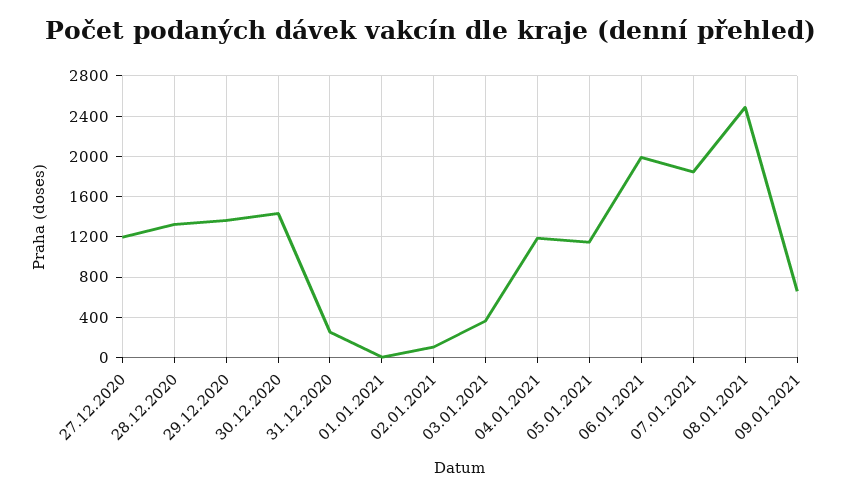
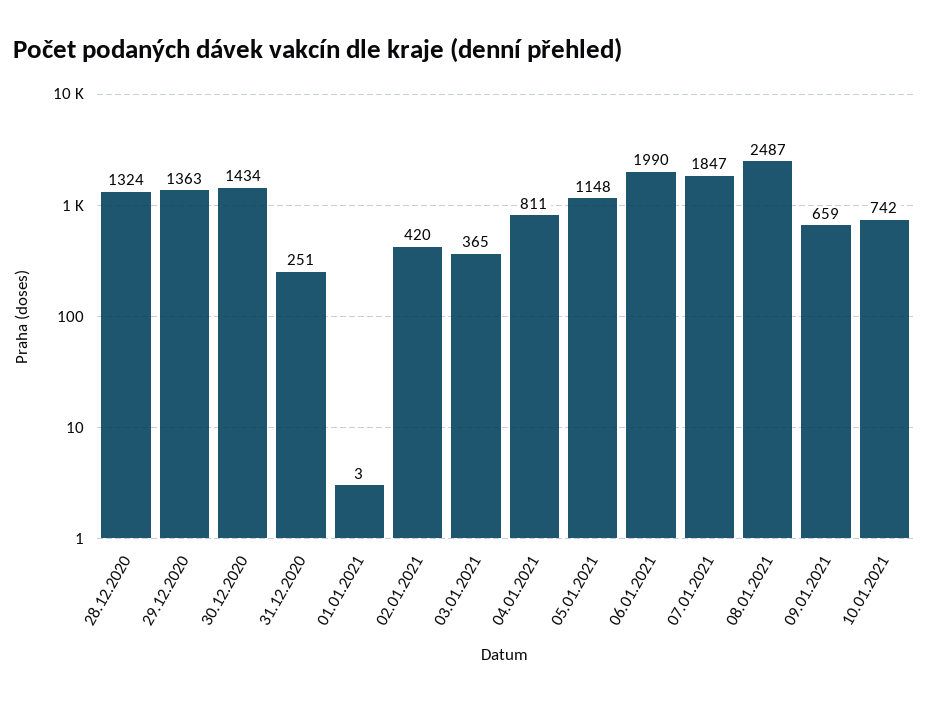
27.12.2020: 1200 -> none
02.01.2021: 100 -> 420
04.01.2021: 1200 -> 811
10.01.2021: none -> 742

